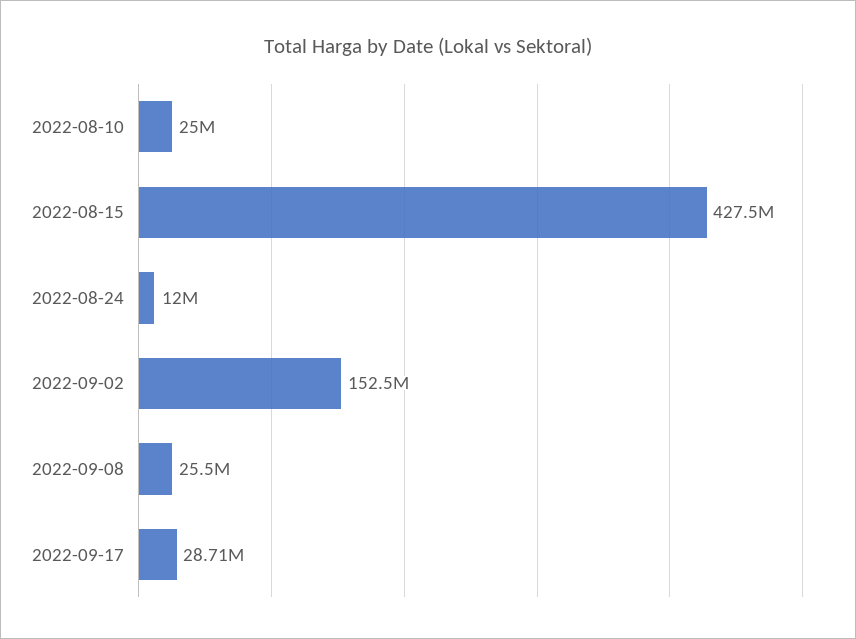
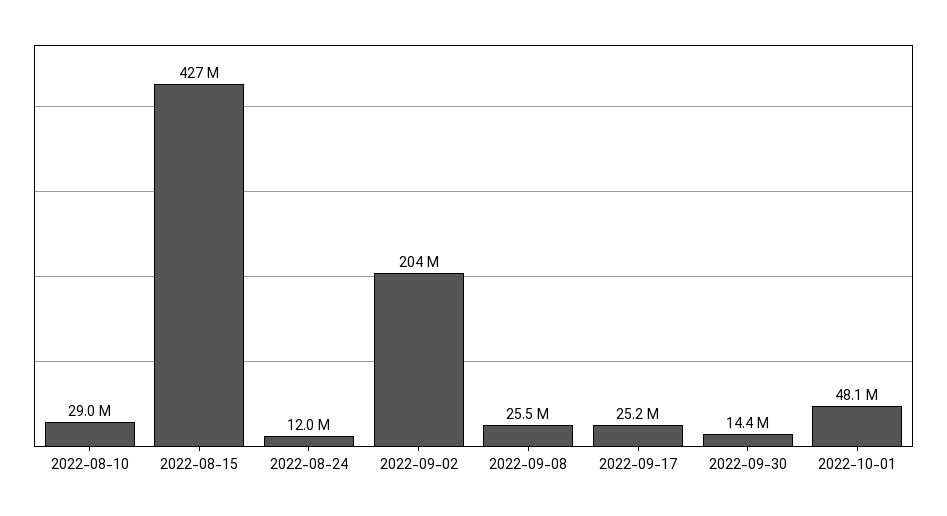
2022-08-10: 25000000 -> 29000000
2022-09-02: 152500000 -> 204000000
2022-09-17: 28710000 -> 25200000
2022-09-30: none -> 14400000
2022-10-01: none -> 48100000

